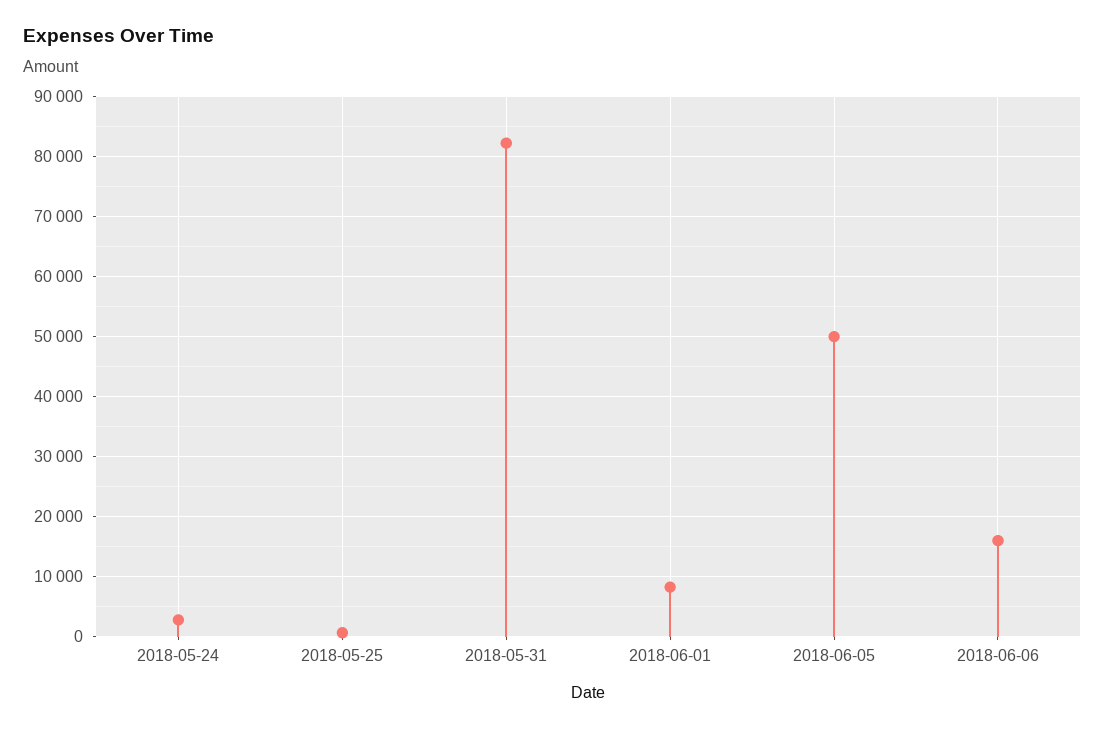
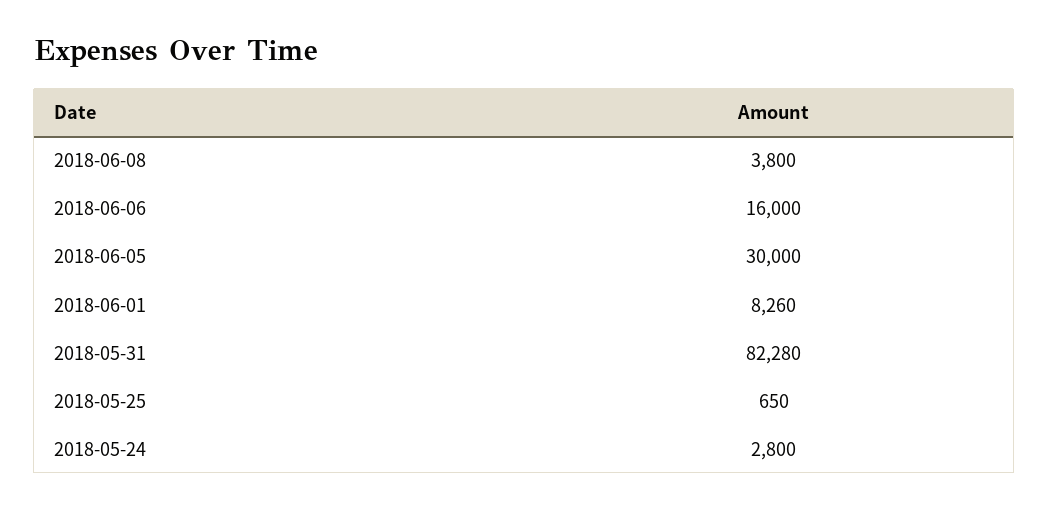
2018-06-05: 50000 -> 30000
2018-06-08: none -> 3800

